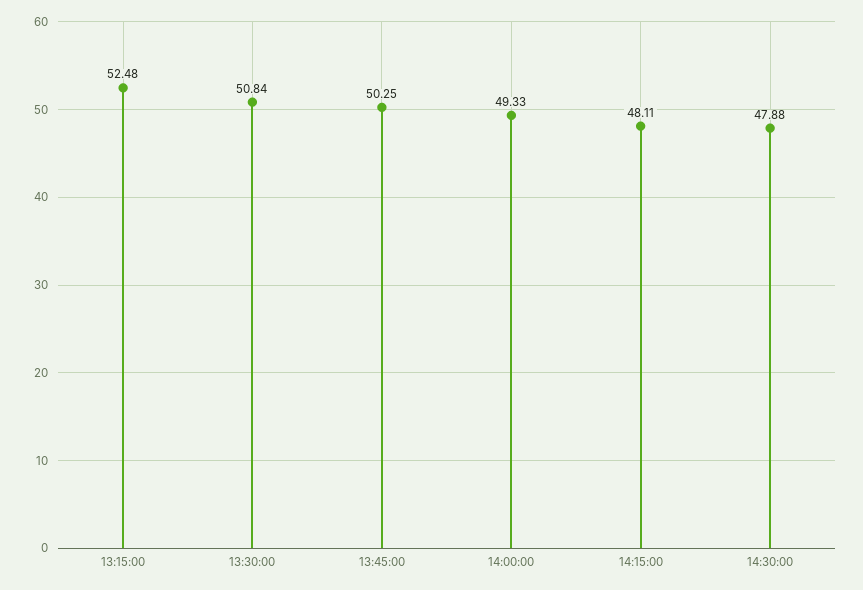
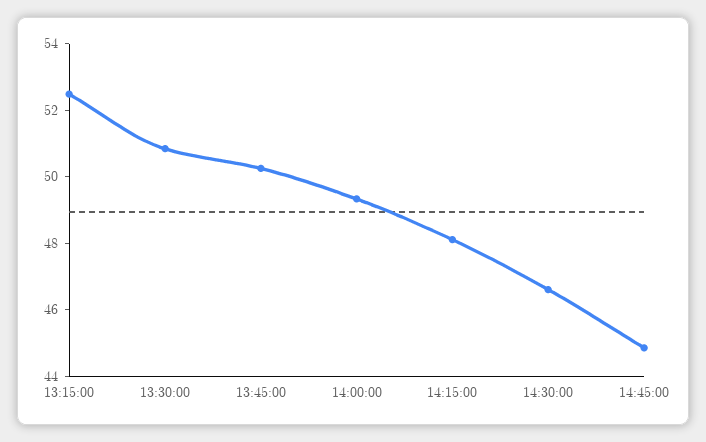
14:30:00: 47.88 -> 46.5
14:45:00: none -> 45

